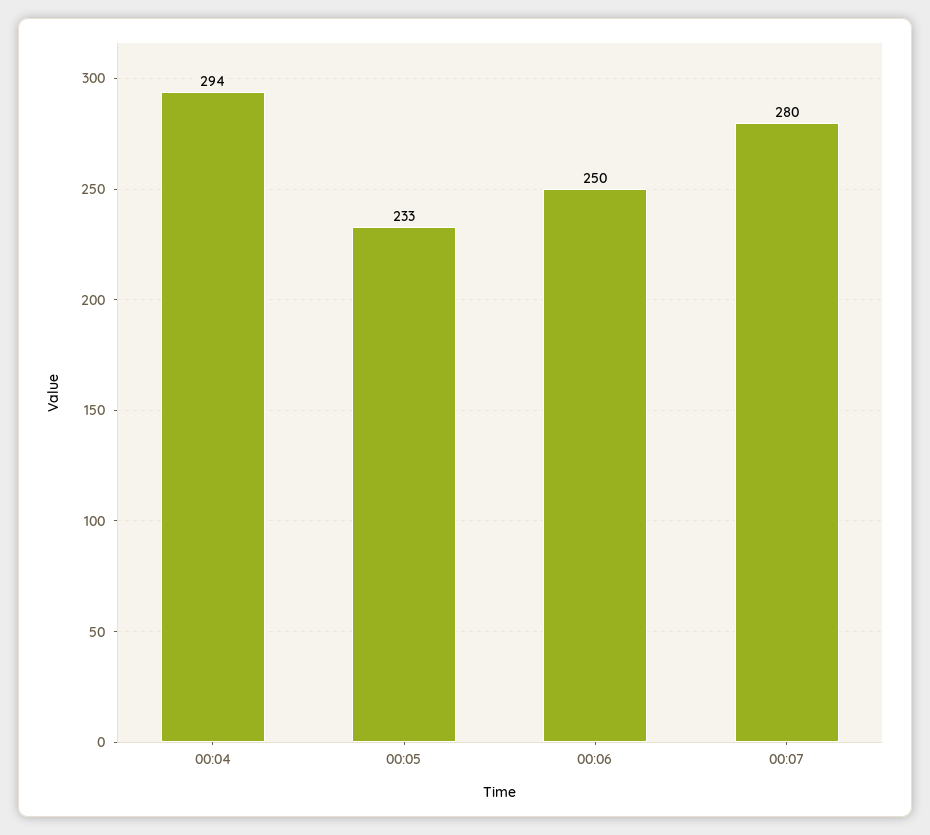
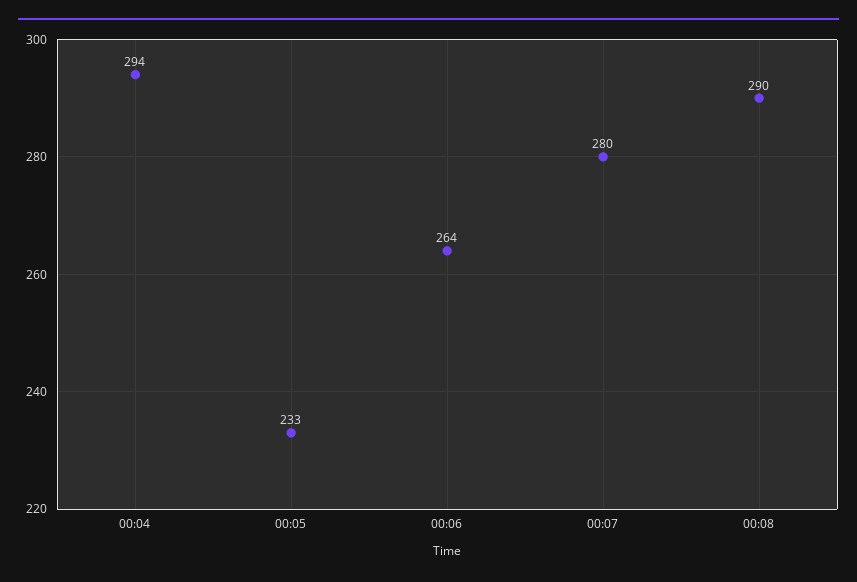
00:06: 250 -> 264
00:08: none -> 290

